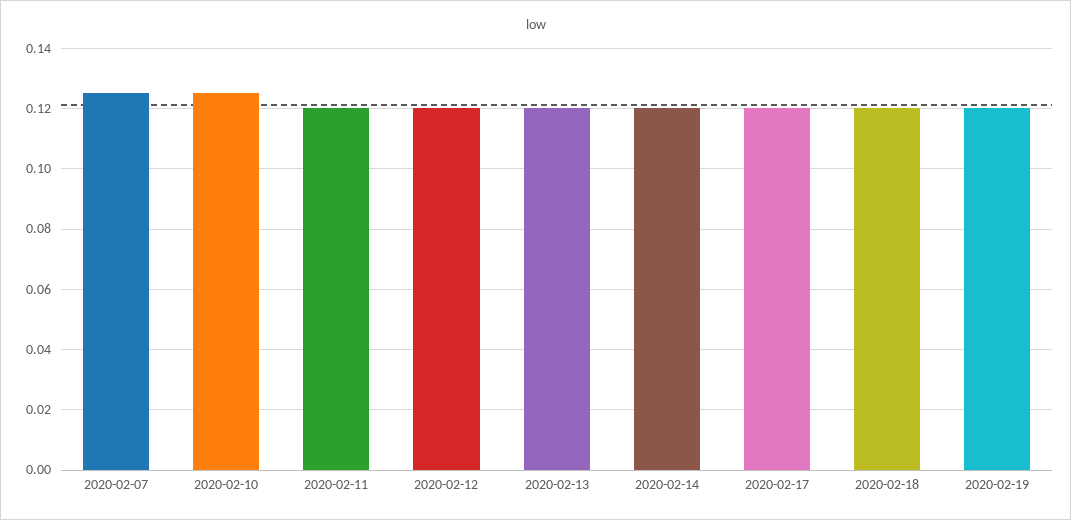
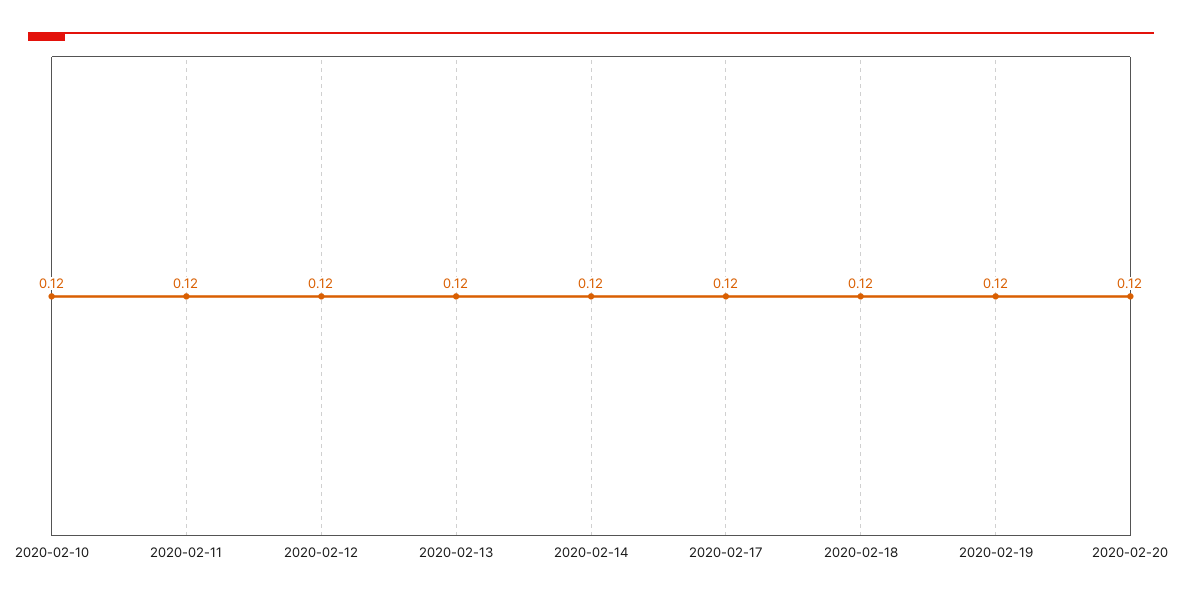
2020-02-07: 0.125 -> none
2020-02-10: 0.125 -> 0.12
2020-02-20: none -> 0.12

